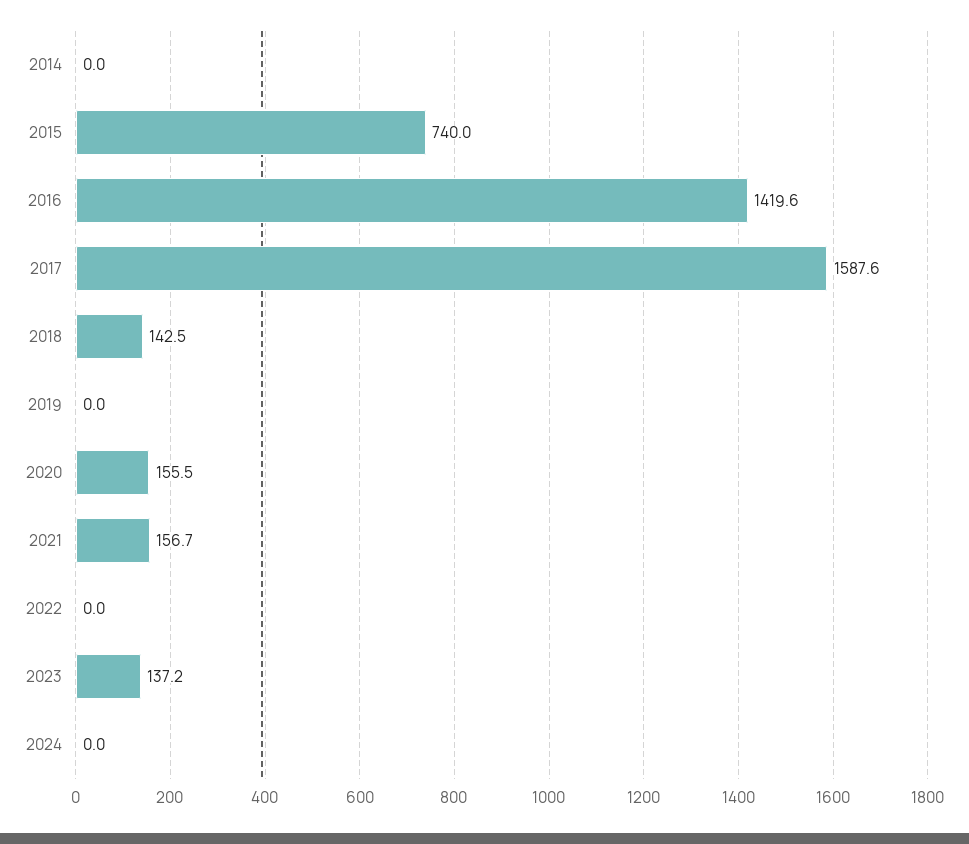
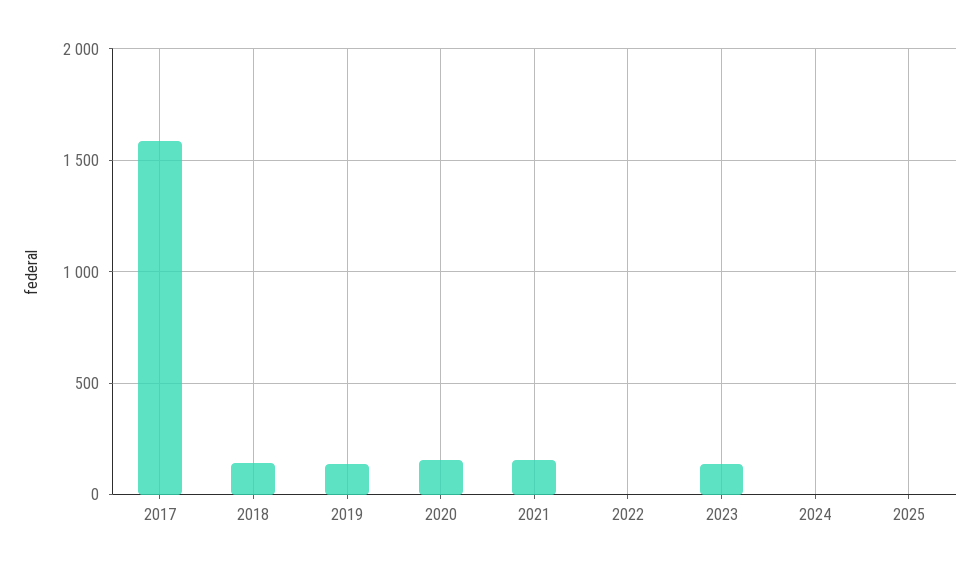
2014: 0 -> none
2015: 740 -> none
2016: 1419.6 -> none
2019: 0 -> 150
2025: none -> 0

